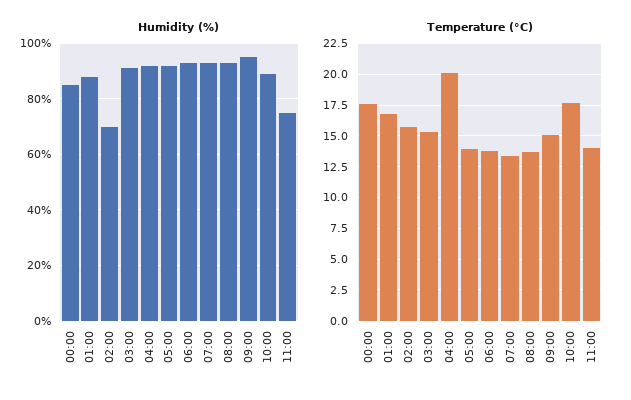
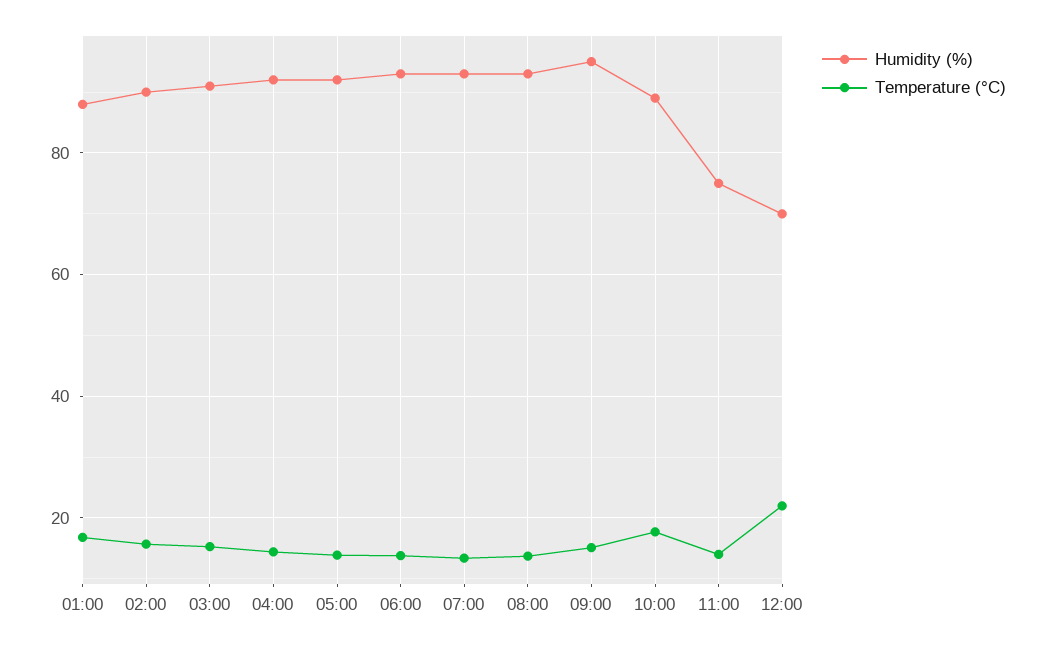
Humidity (%), 00:00: 85 -> none
Humidity (%), 02:00: 70 -> 90
Temperature (°C), 00:00: 17.5 -> none
Temperature (°C), 04:00: 20 -> 14
Humidity (%), 12:00: none -> 70
Temperature (°C), 12:00: none -> 22

